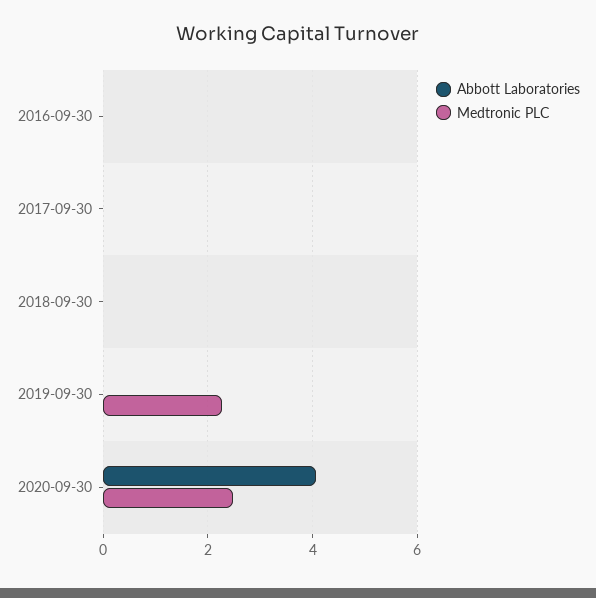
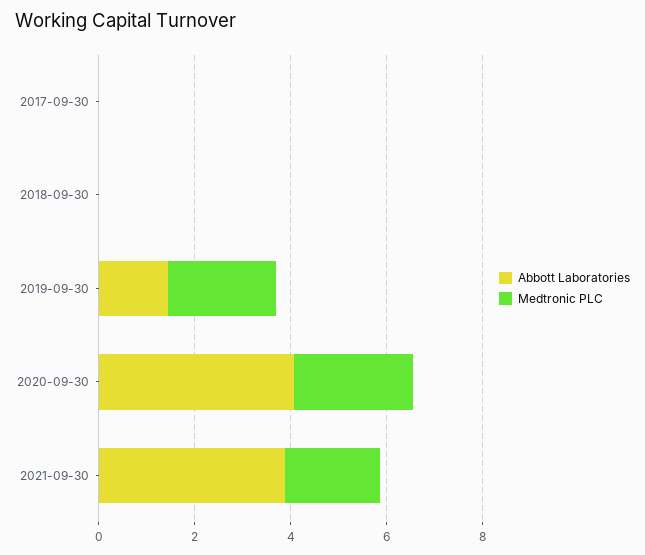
Abbott Laboratories, 2016-09-30: 0 -> none
Medtronic PLC, 2016-09-30: 0 -> none
Abbott Laboratories, 2019-09-30: 0 -> 1.5
Abbott Laboratories, 2021-09-30: none -> 4
Medtronic PLC, 2021-09-30: none -> 2

